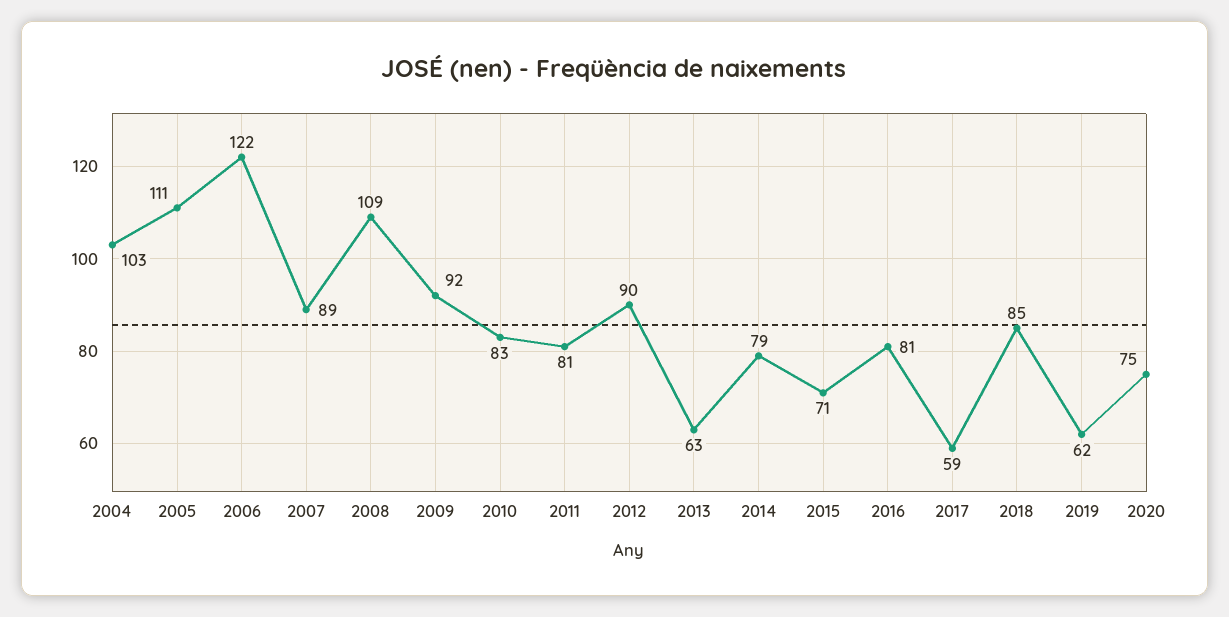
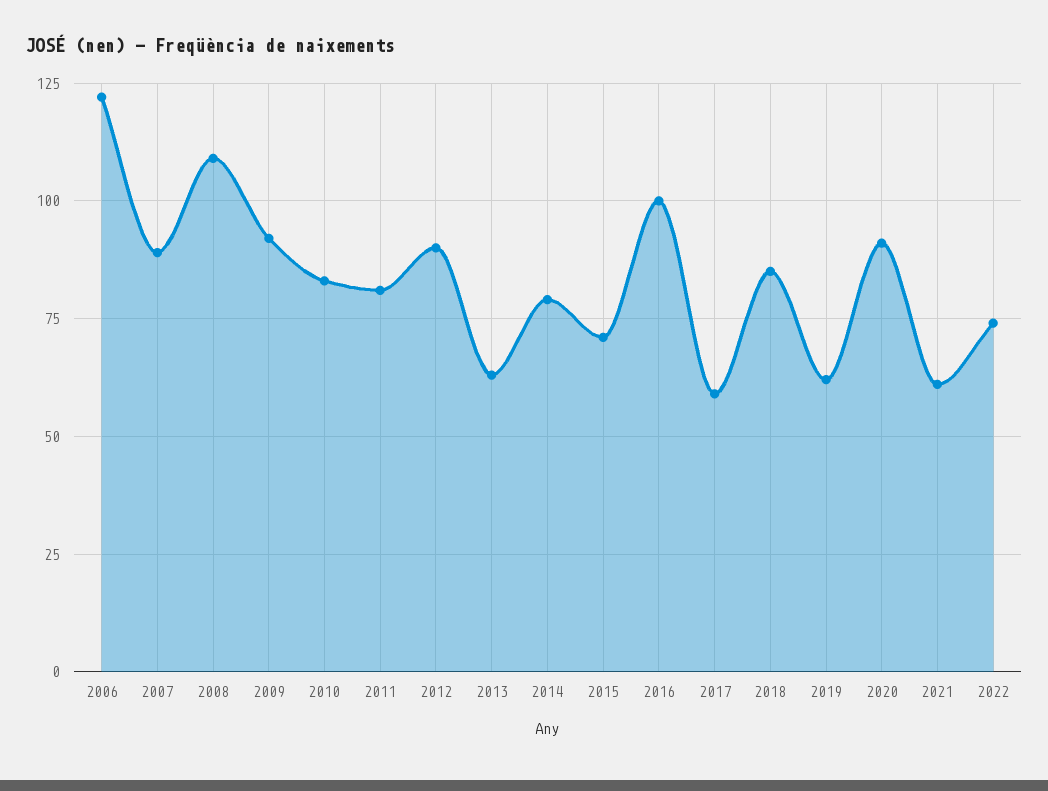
2004: 103 -> none
2005: 111 -> none
2016: 81 -> 100
2020: 75 -> 90
2021: none -> 60
2022: none -> 75

